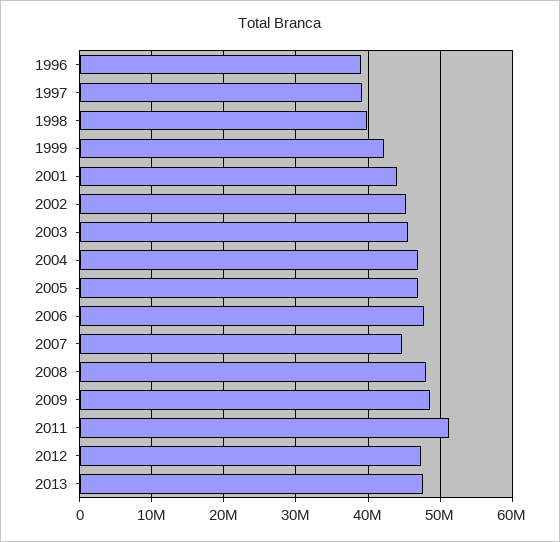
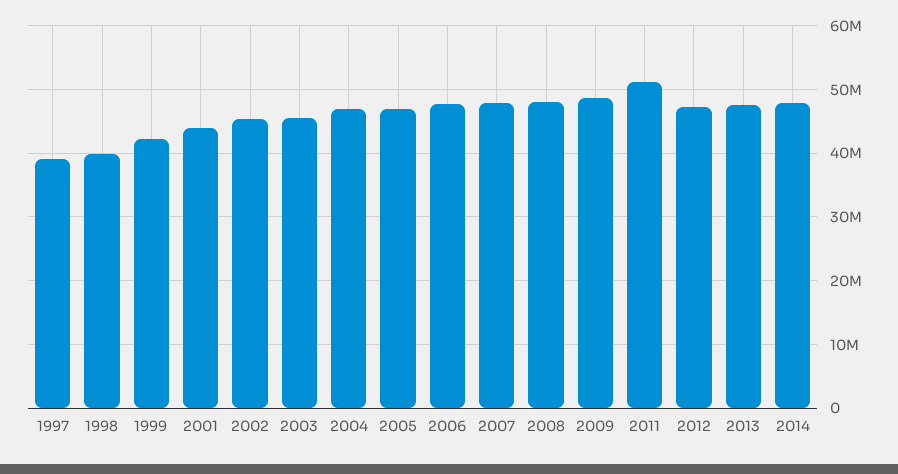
1996: 39000000 -> none
2007: 45000000 -> 48000000
2014: none -> 48000000

